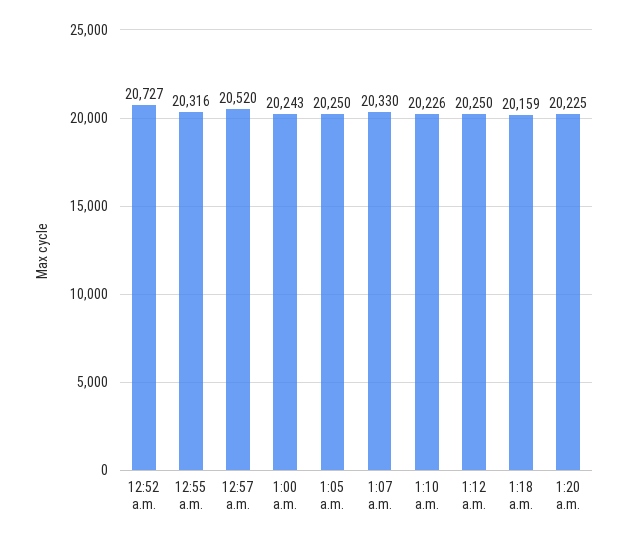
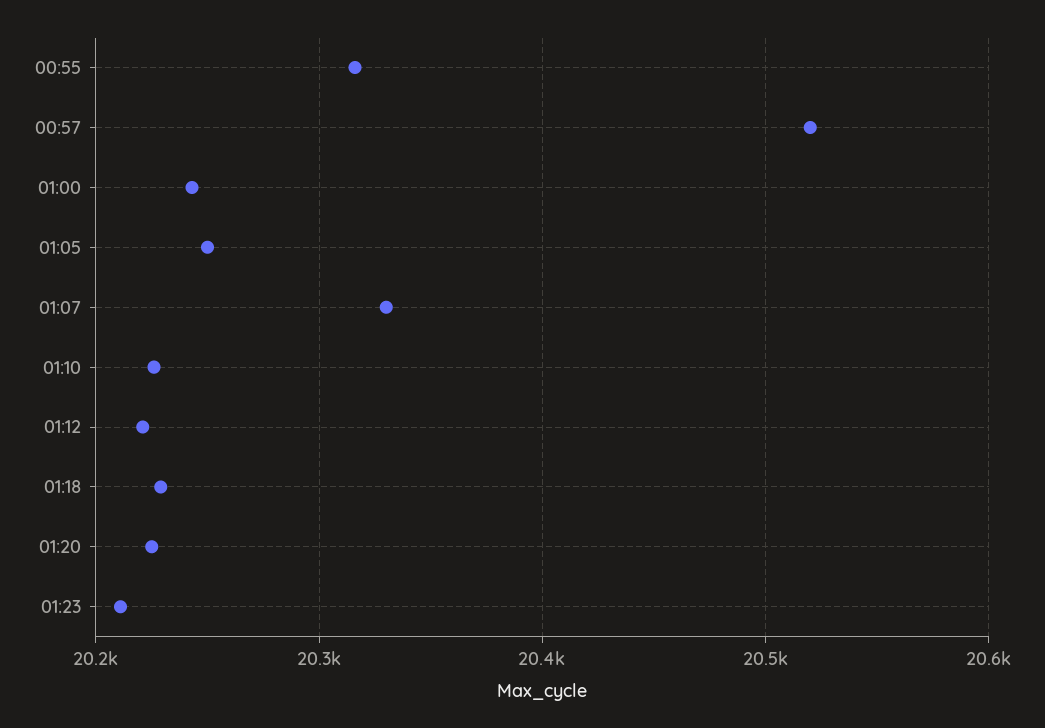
12:52 a.m.: 20727 -> none
1:12 a.m.: 20250 -> 20220
1:18 a.m.: 20159 -> 20230
01:23: none -> 20210

